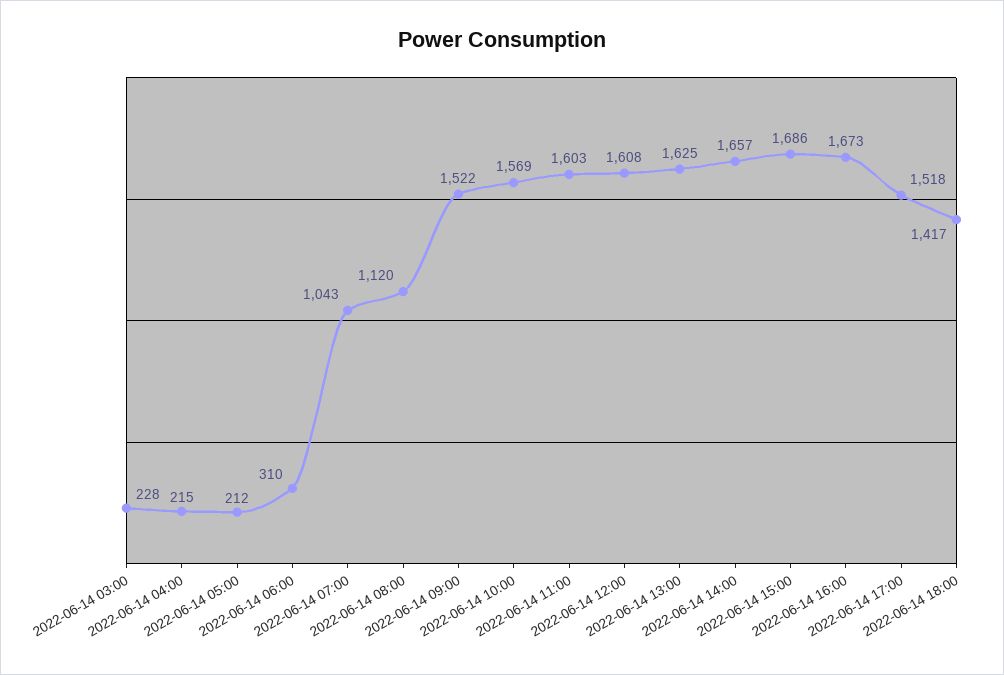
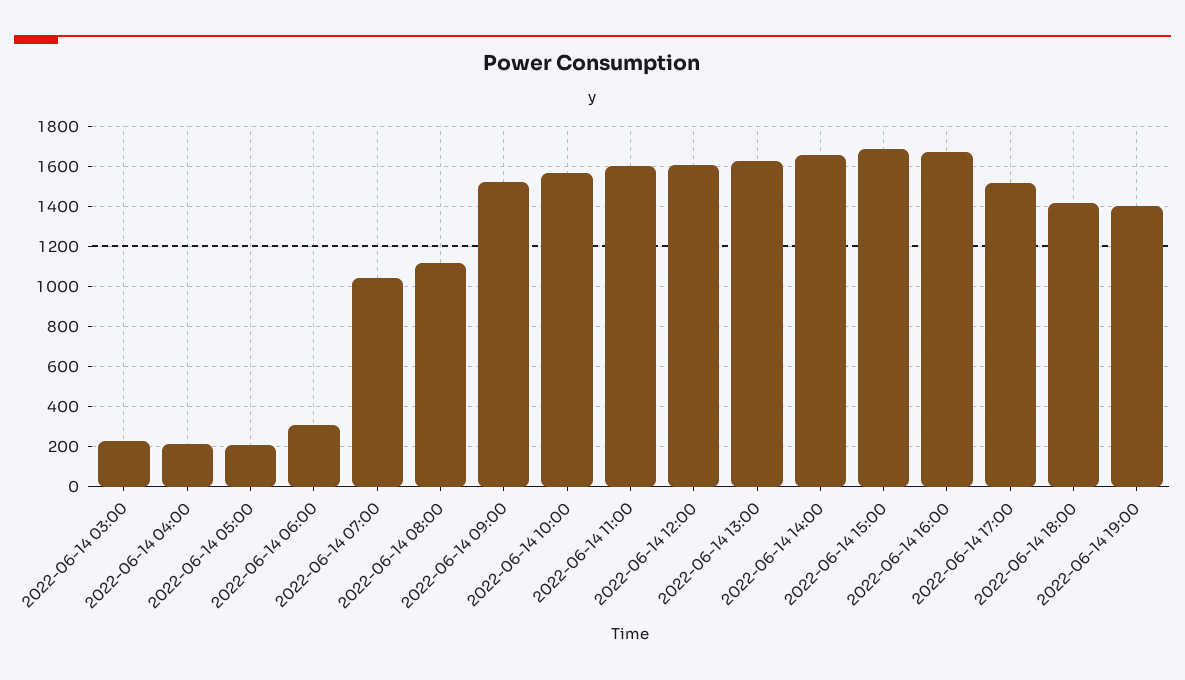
2022-06-14 19:00: none -> 1400

